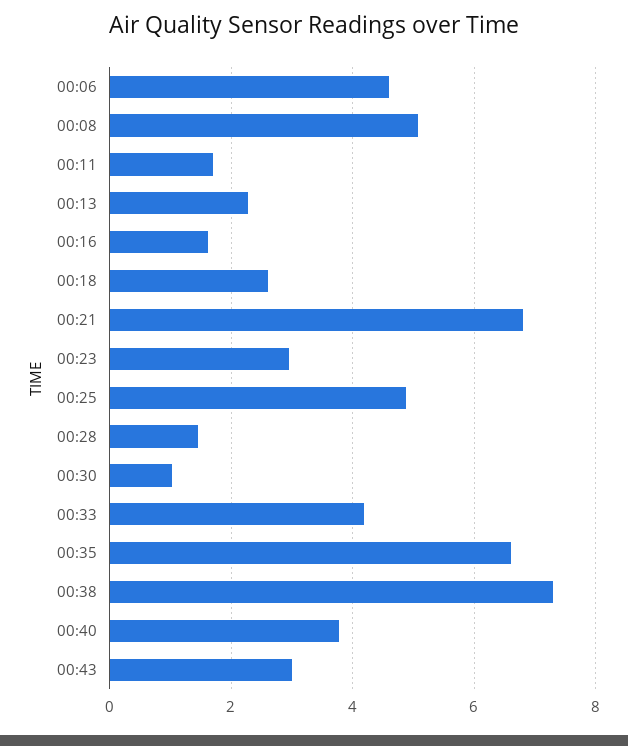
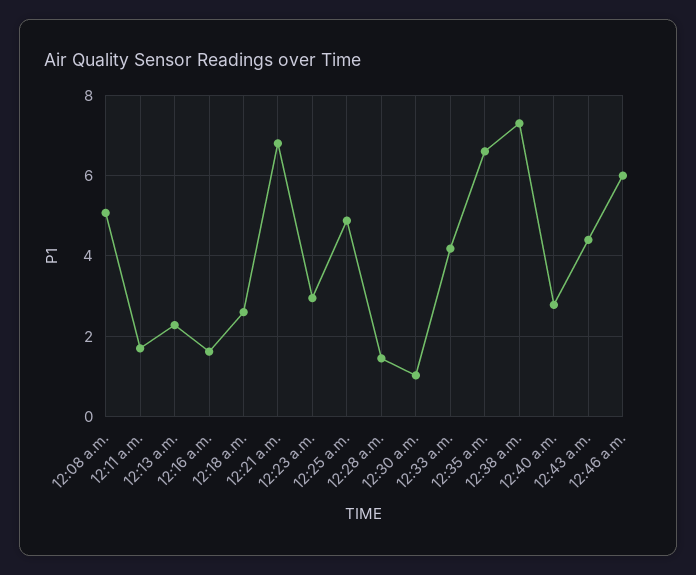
00:06: 4.6 -> none
00:40: 3.8 -> 2.8
00:43: 3 -> 4.4
12:46 a.m.: none -> 6

